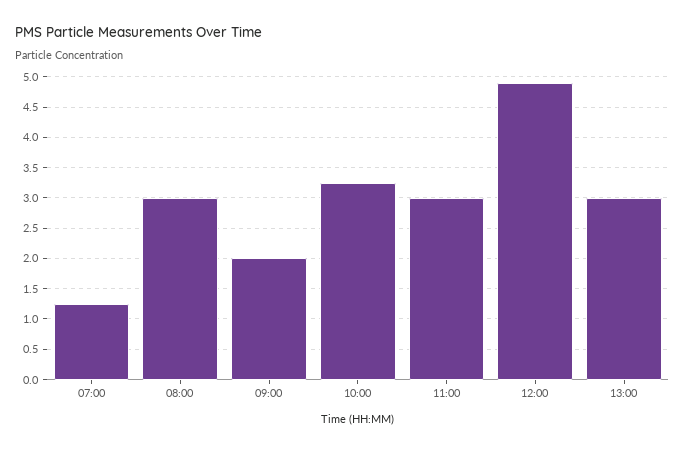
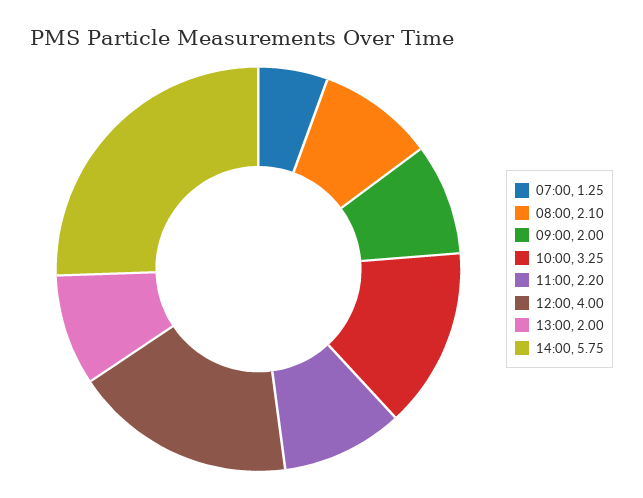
08:00: 3 -> 2.1
11:00: 3 -> 2.2
12:00: 4.9 -> 4
13:00: 3 -> 2
14:00: none -> 5.75

